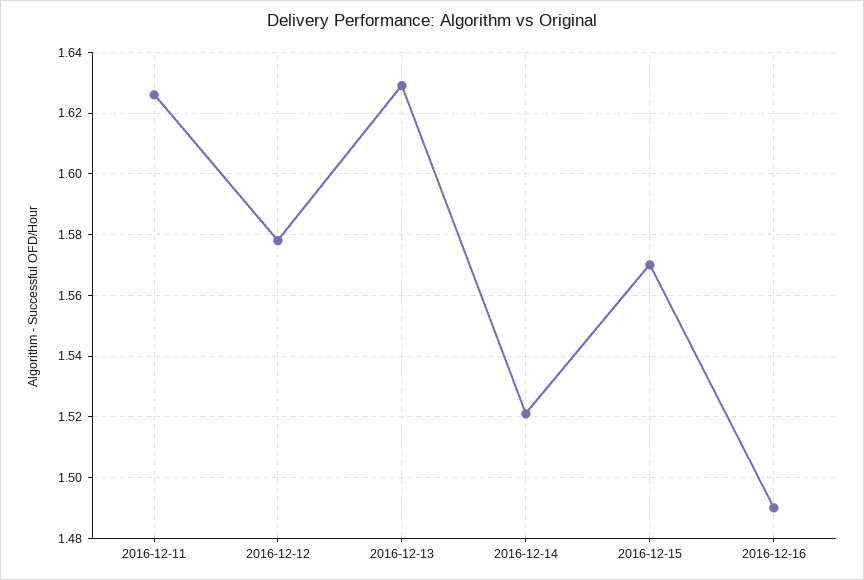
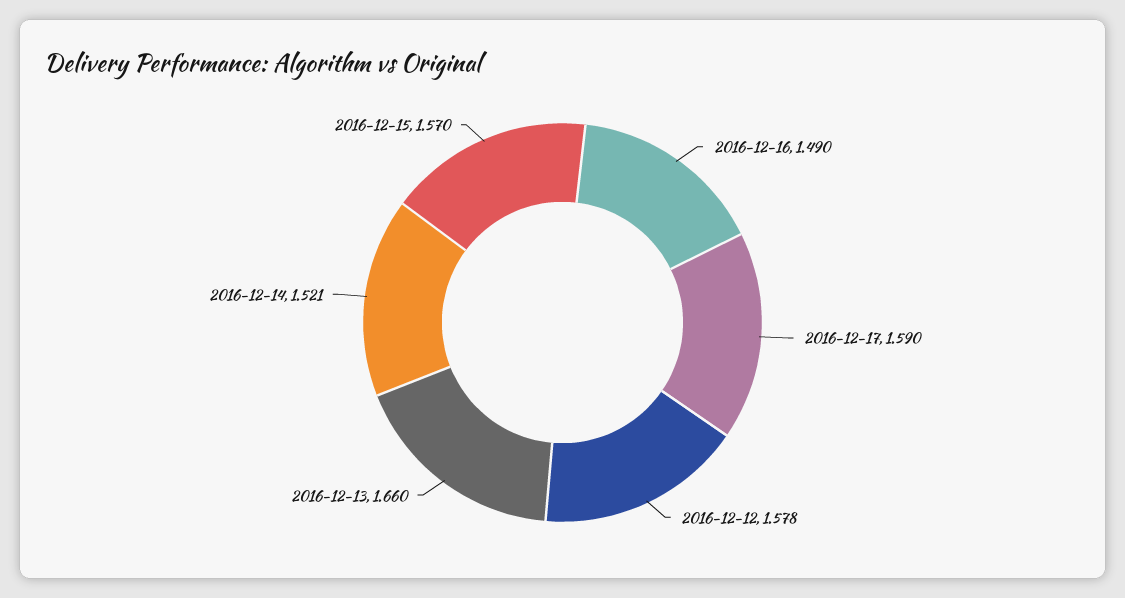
2016-12-11: 1.625 -> none
2016-12-13: 1.63 -> 1.66
2016-12-17: none -> 1.59

